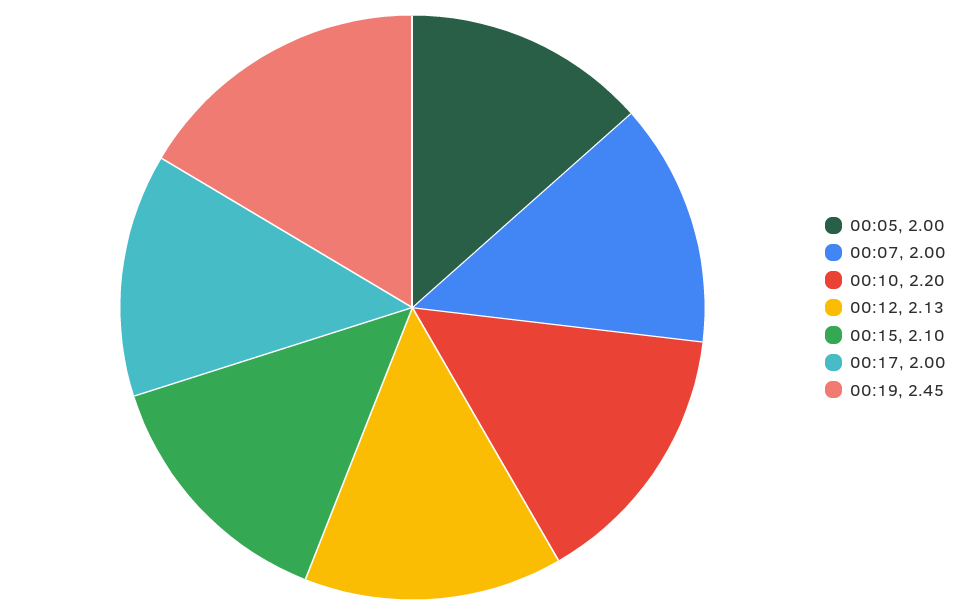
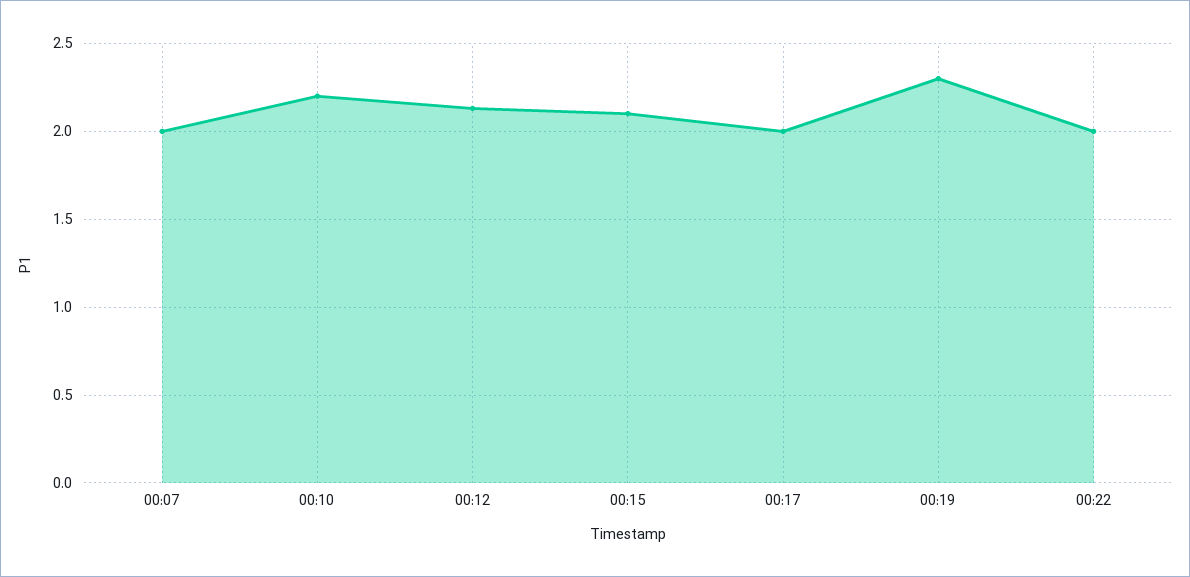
00:05: 2 -> none
00:19: 2.45 -> 2.3
00:22: none -> 2

